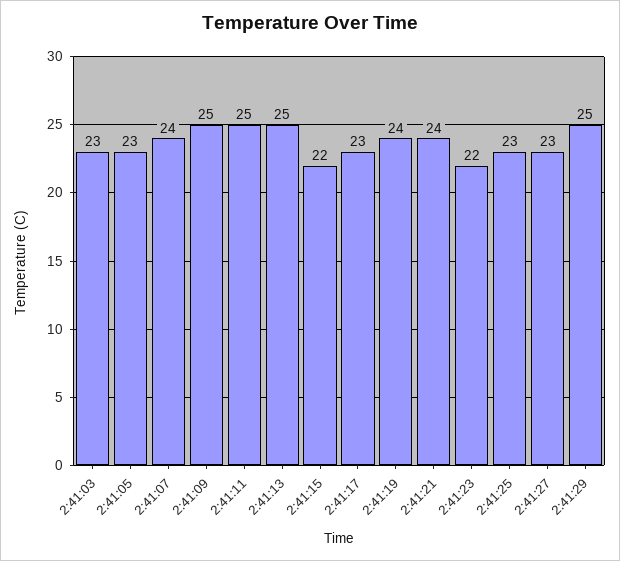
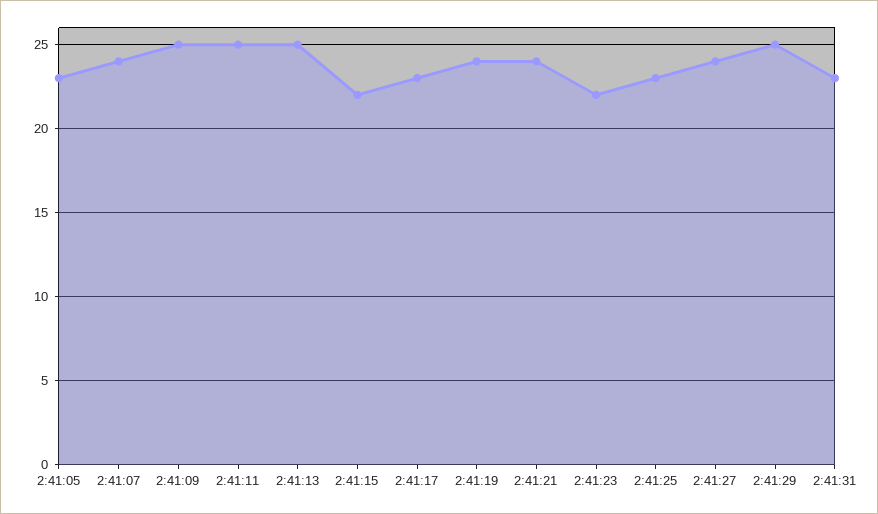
2:41:03: 23 -> none
2:41:27: 23 -> 24
2:41:31: none -> 23

